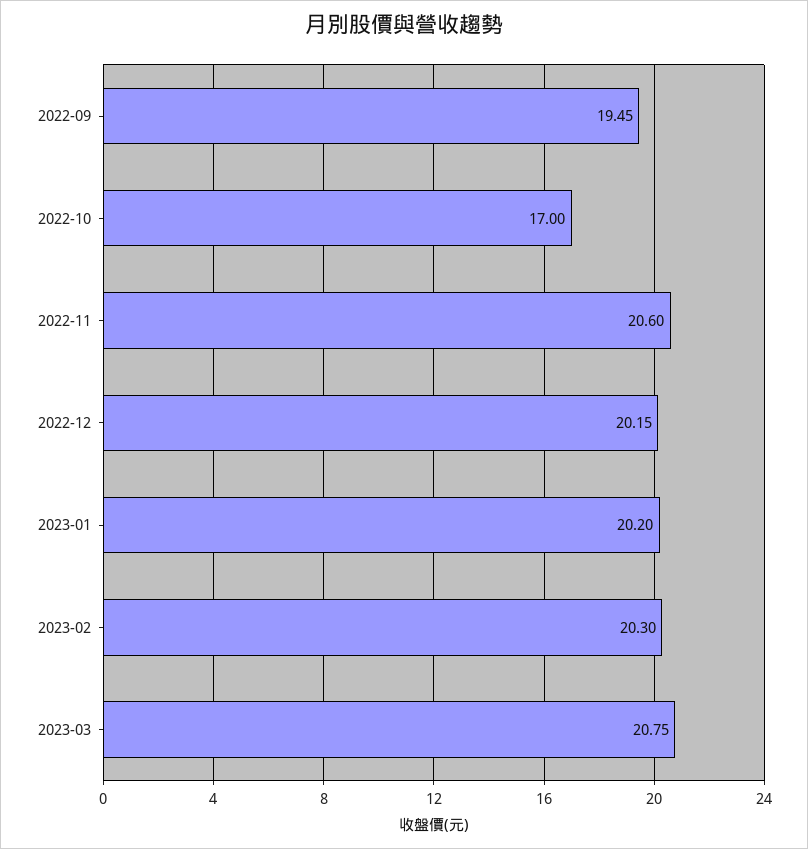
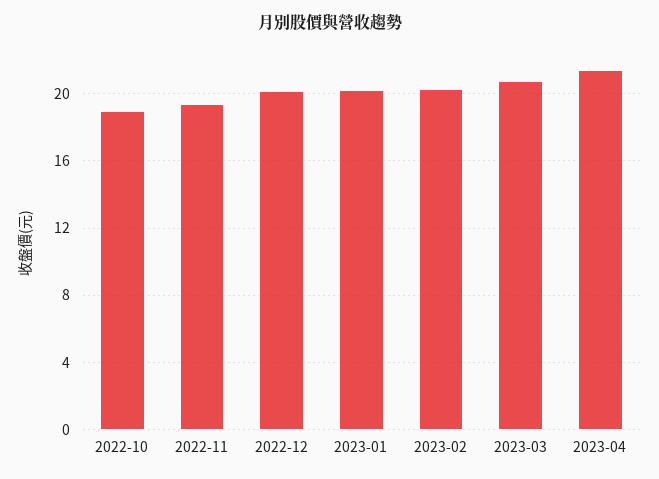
2022-09: 19.45 -> none
2022-10: 17 -> 19
2022-11: 20.6 -> 19.5
2023-04: none -> 21.5

